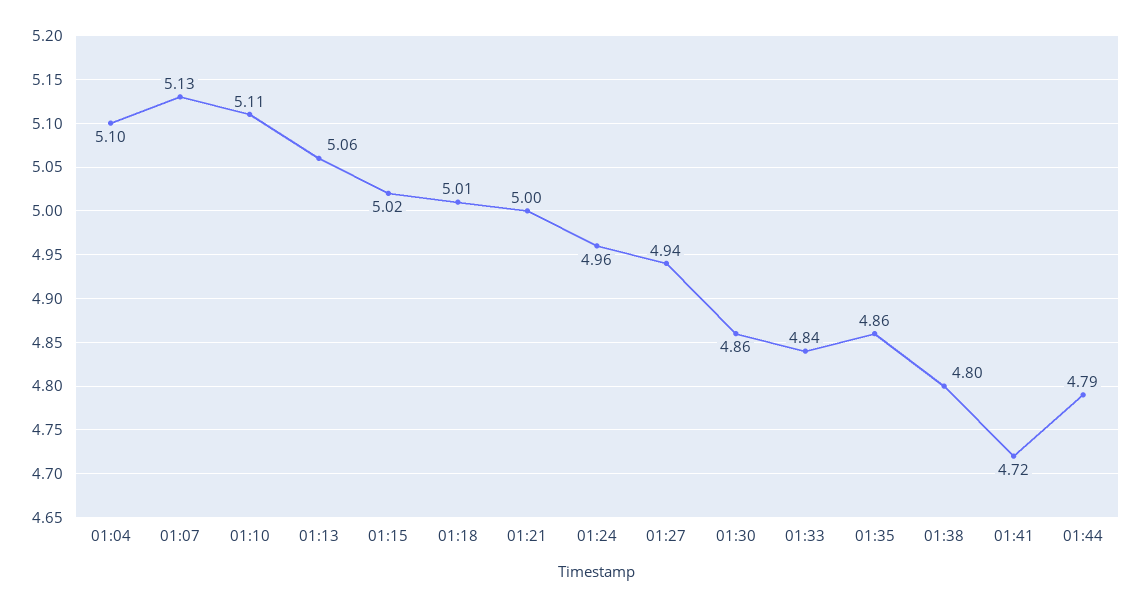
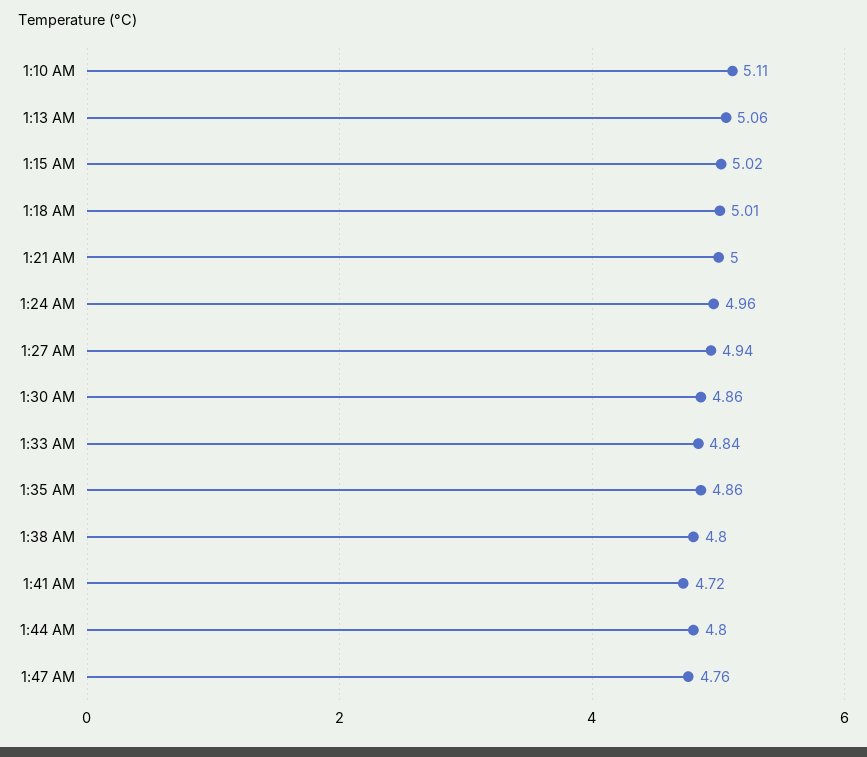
01:04: 5.1 -> none
01:07: 5.13 -> none
01:44: 4.79 -> 4.8
1:47 AM: none -> 4.76

